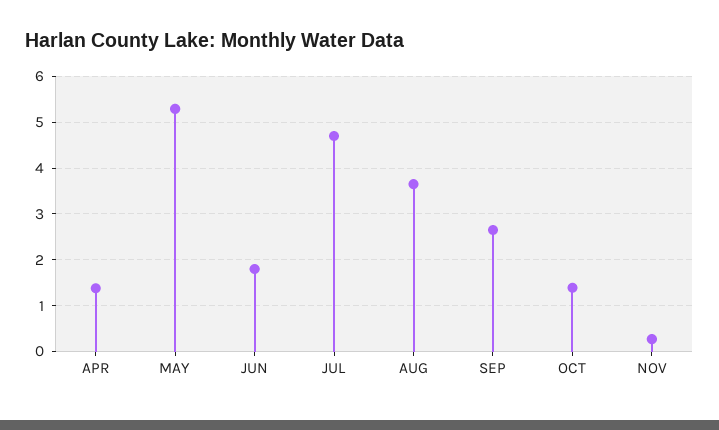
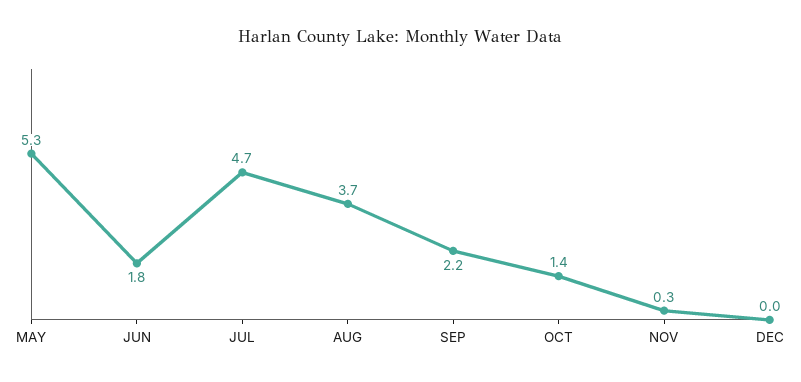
APR: 1.4 -> none
SEP: 2.6 -> 2.2
DEC: none -> 0

